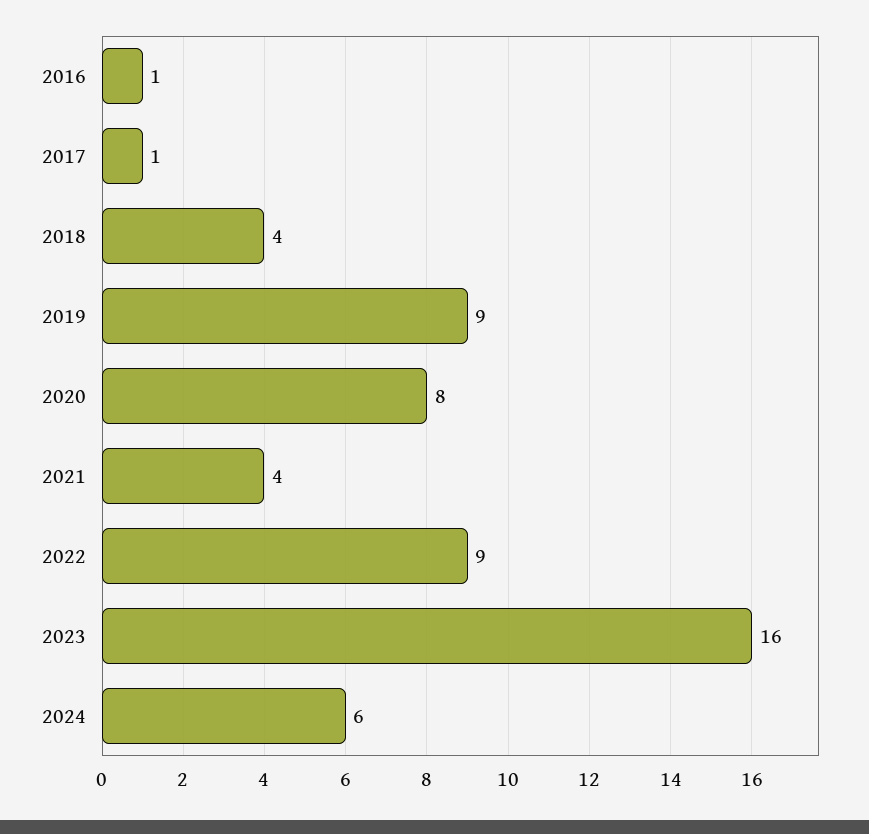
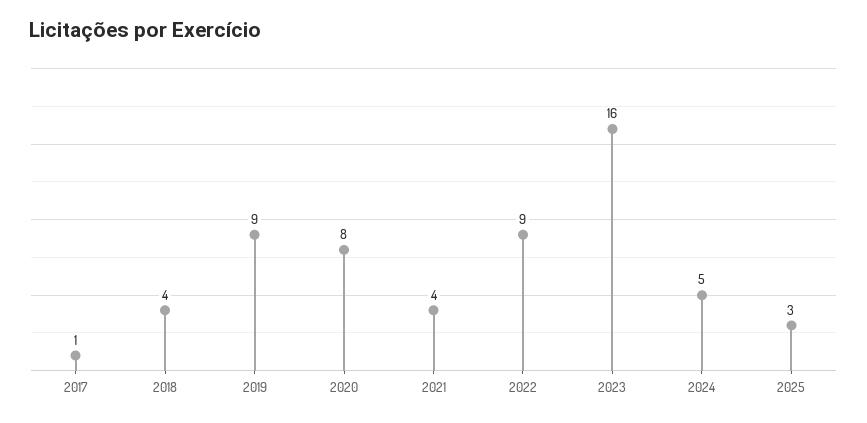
2016: 1 -> none
2024: 6 -> 5
2025: none -> 3

